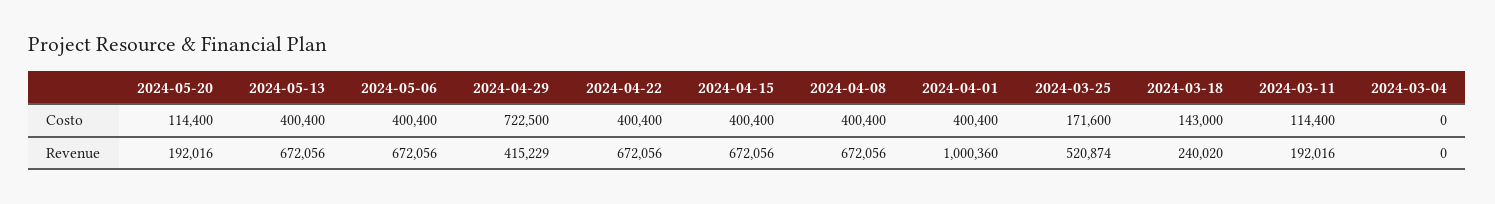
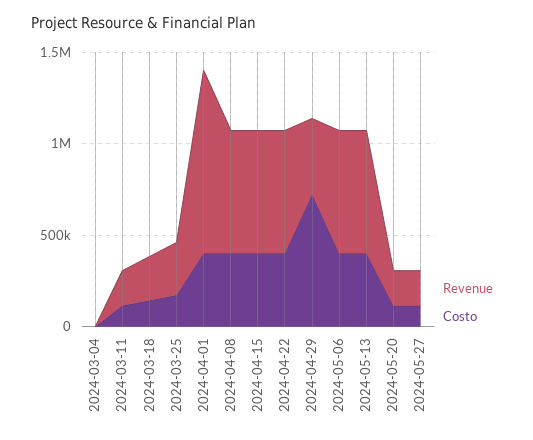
Revenue, 2024-03-25: 520874 -> 300000
Revenue, 2024-05-27: none -> 200000
Costo, 2024-05-27: none -> 100000

